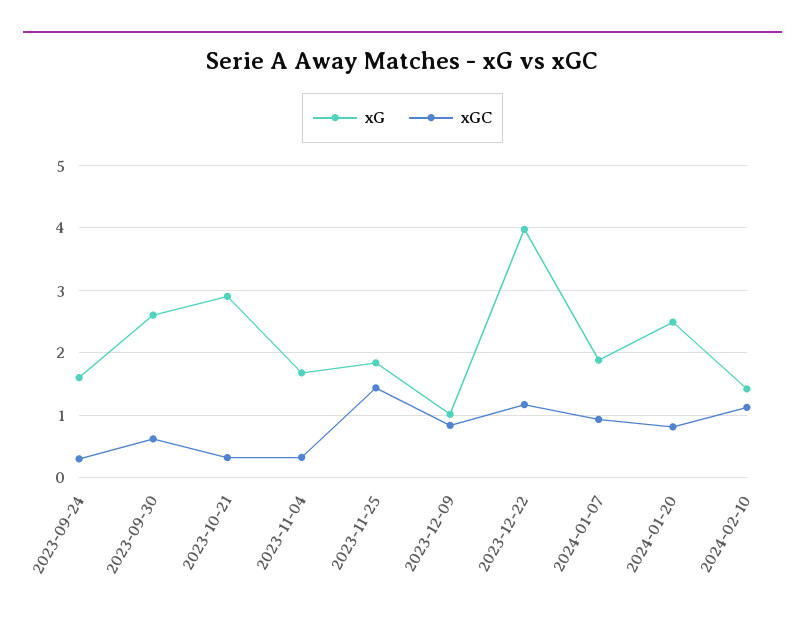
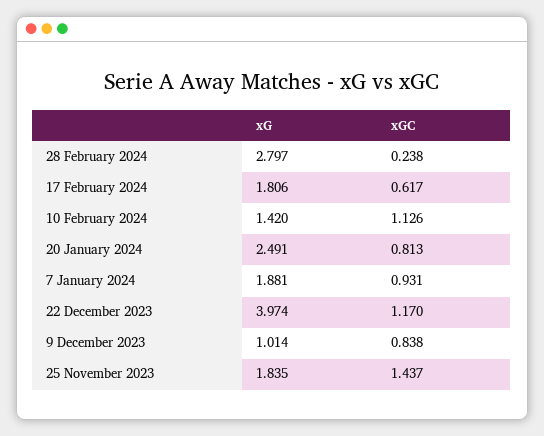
xG, 2023-09-24: 1.6 -> none
xGC, 2023-09-24: 0.3 -> none
xG, 2023-09-30: 2.6 -> none
xGC, 2023-09-30: 0.6 -> none
xG, 2023-10-21: 2.9 -> none
xGC, 2023-10-21: 0.3 -> none
xG, 2023-11-04: 1.7 -> none
xGC, 2023-11-04: 0.3 -> none
xG, 28 February 2024: none -> 2.797
xGC, 28 February 2024: none -> 0.238
xG, 17 February 2024: none -> 1.806
xGC, 17 February 2024: none -> 0.617

